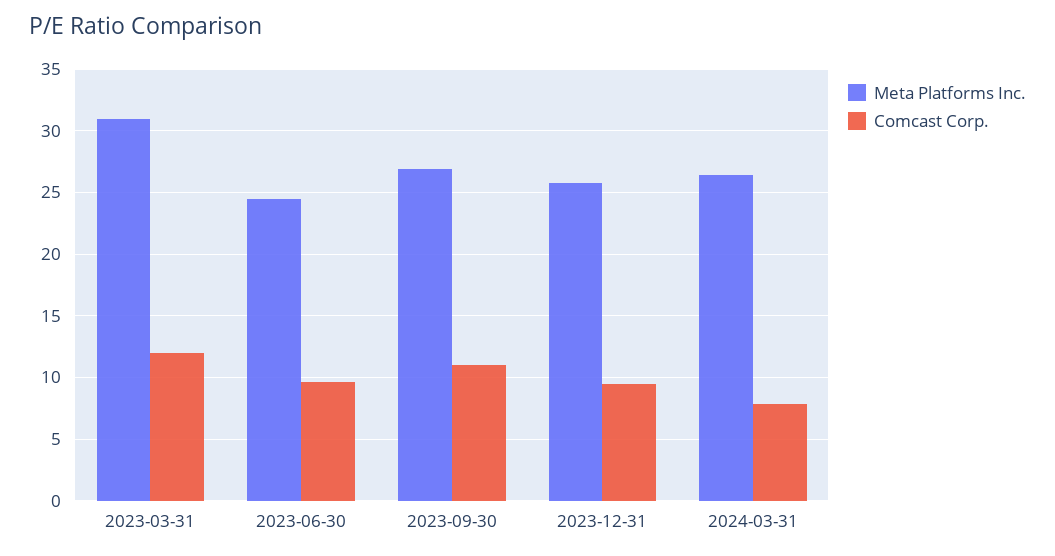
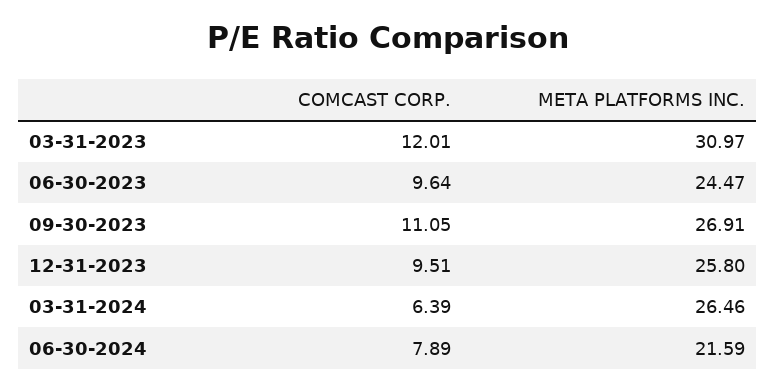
Comcast Corp., 2024-03-31: 8 -> 6.39
Comcast Corp., 06-30-2024: none -> 7.89
Meta Platforms Inc., 06-30-2024: none -> 21.59

